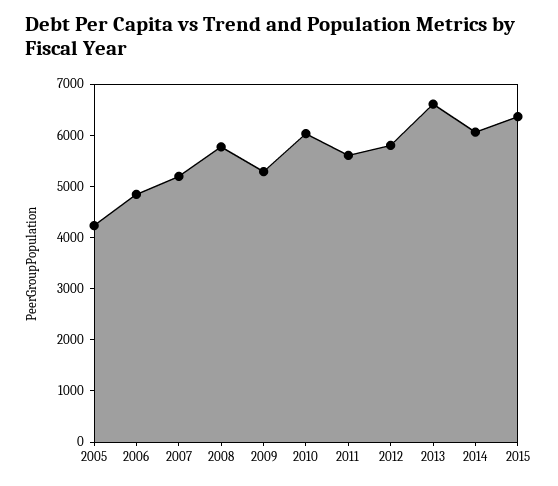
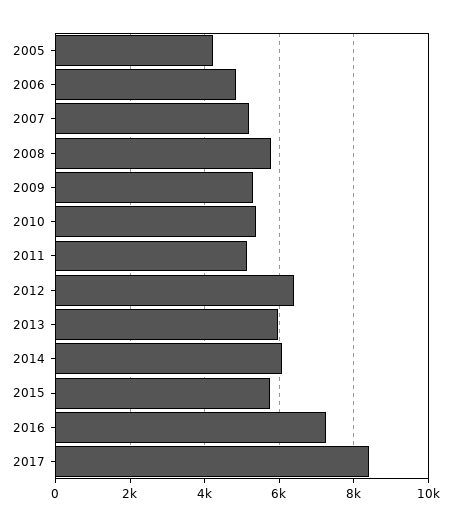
2010: 6000 -> 5400
2011: 5600 -> 5200
2012: 5800 -> 6400
2013: 6600 -> 6000
2015: 6400 -> 5800
2016: none -> 7200
2017: none -> 8400

